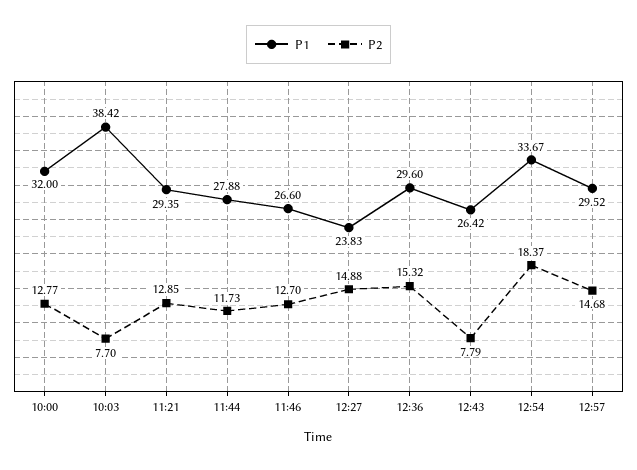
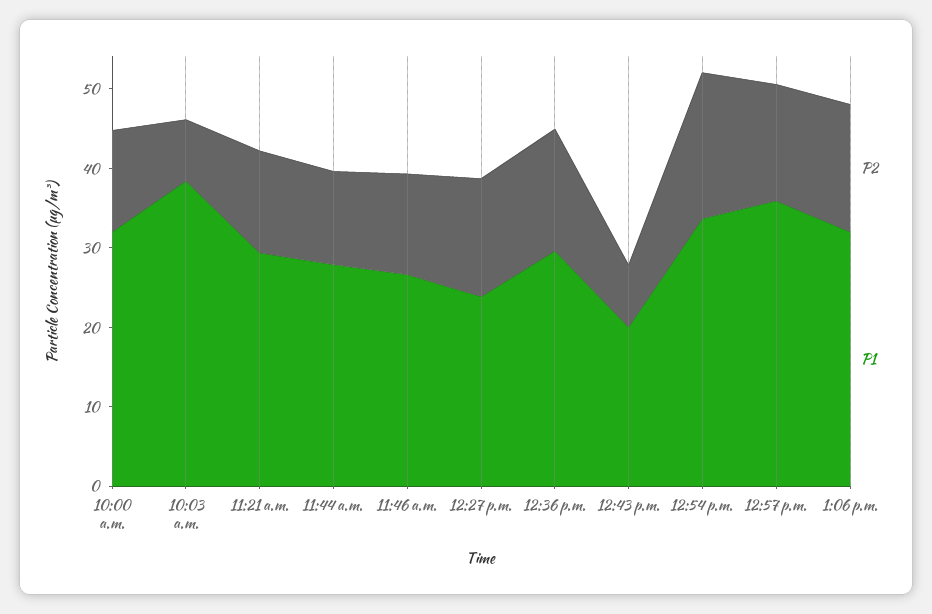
P1, 12:43: 26.42 -> 20
P1, 12:57: 29.52 -> 36
P2, 1:06 p.m.: none -> 16
P1, 1:06 p.m.: none -> 32

